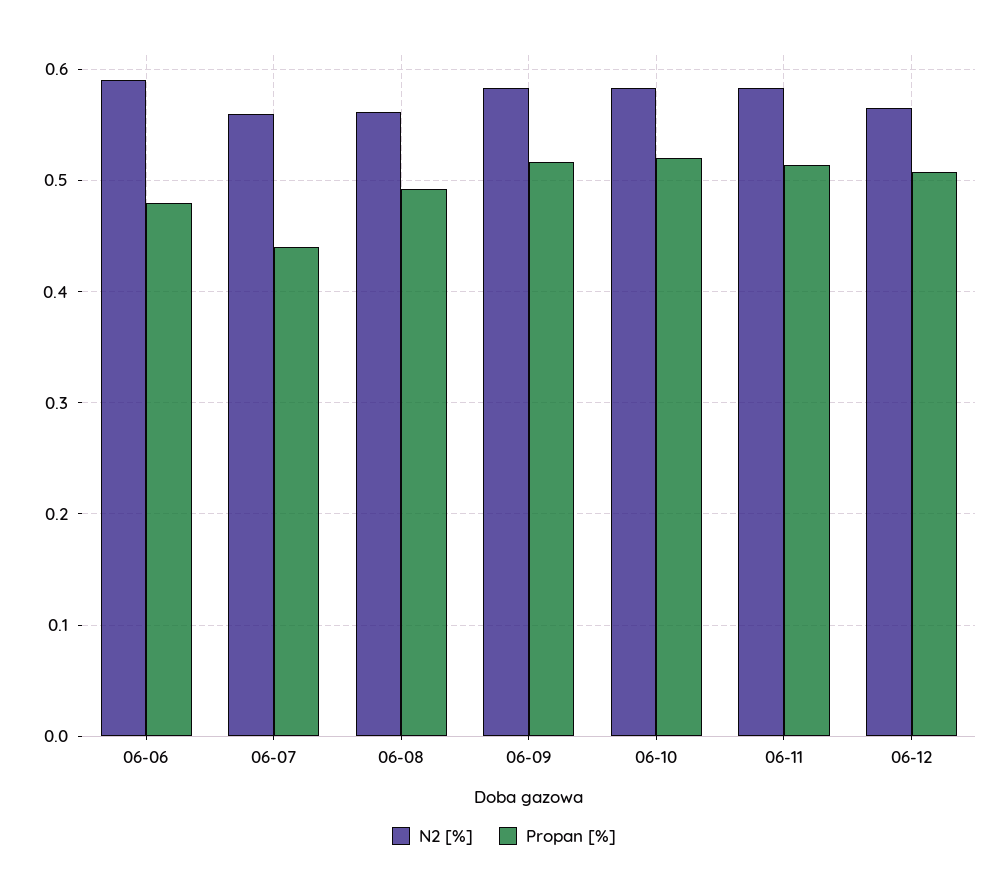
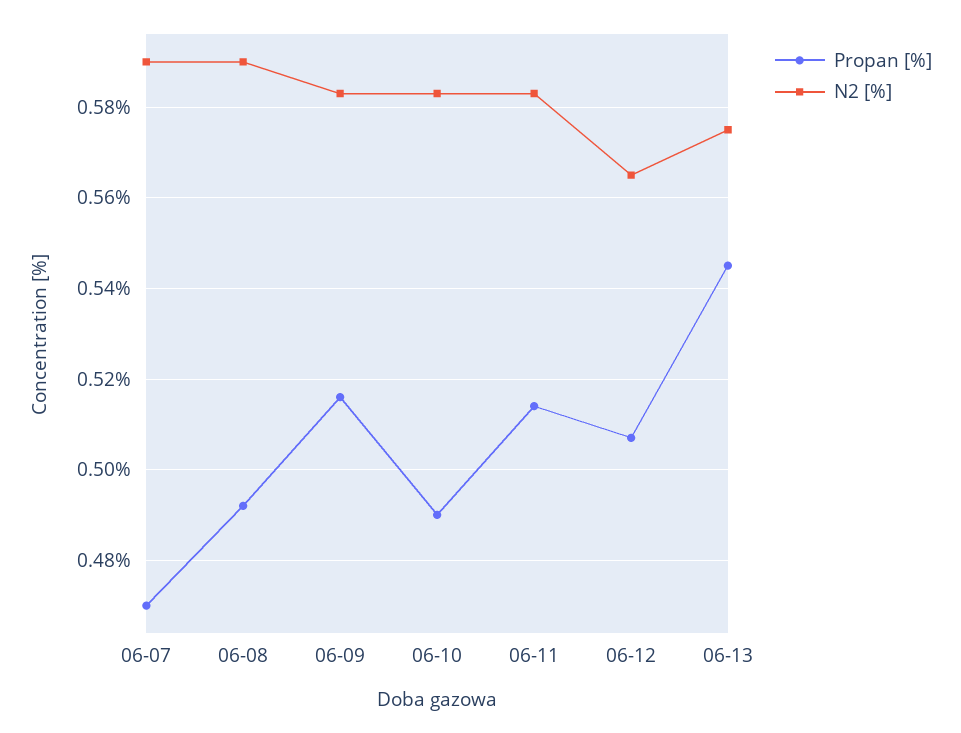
N2 [%], 06-06: 0.59 -> none
Propan [%], 06-06: 0.48 -> none
N2 [%], 06-07: 0.56 -> 0.59
Propan [%], 06-07: 0.44 -> 0.47
N2 [%], 06-08: 0.56 -> 0.59
Propan [%], 06-10: 0.52 -> 0.49
Propan [%], 06-13: none -> 0.545
N2 [%], 06-13: none -> 0.575

